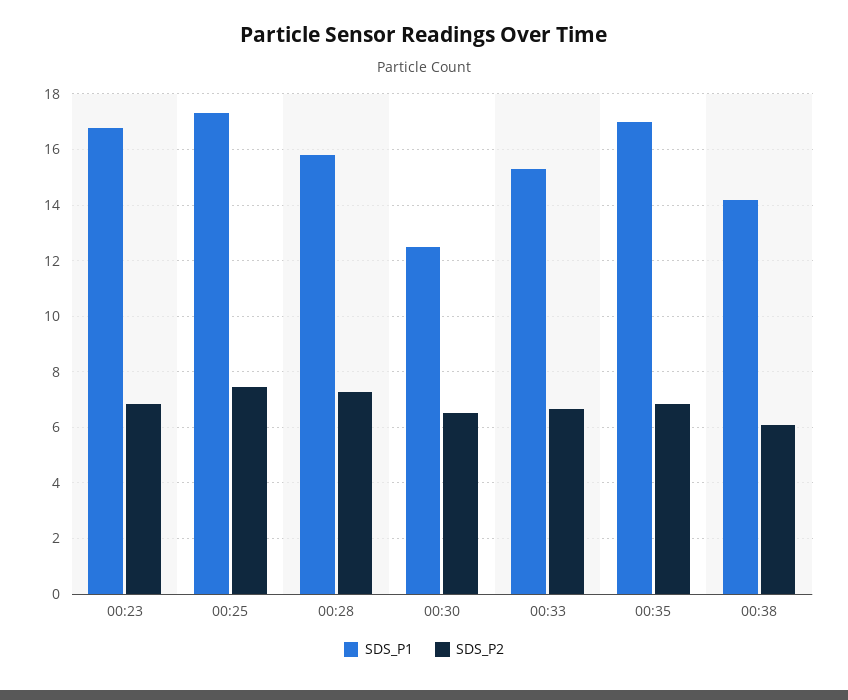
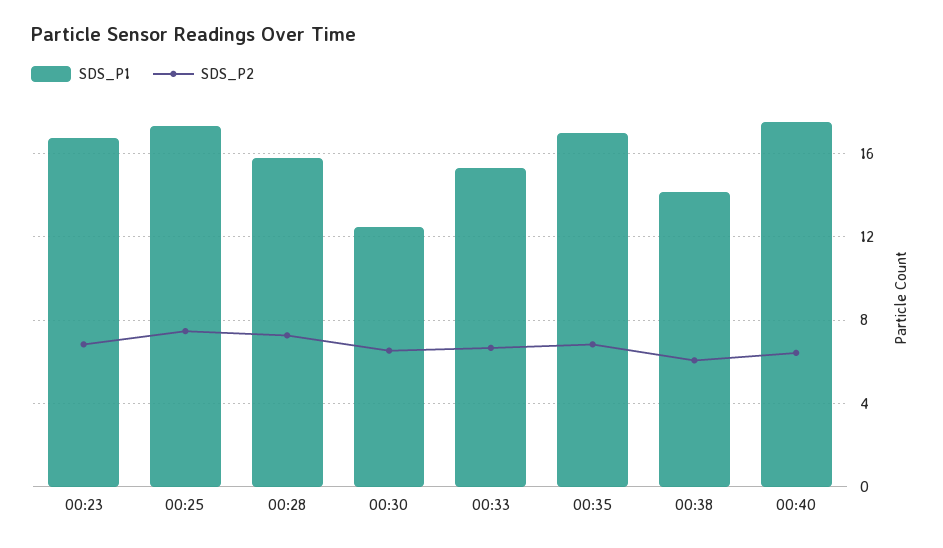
SDS_P1, 00:40: none -> 17.5
SDS_P2, 00:40: none -> 6.5

